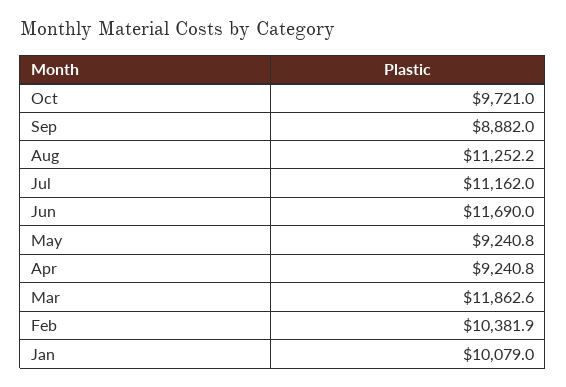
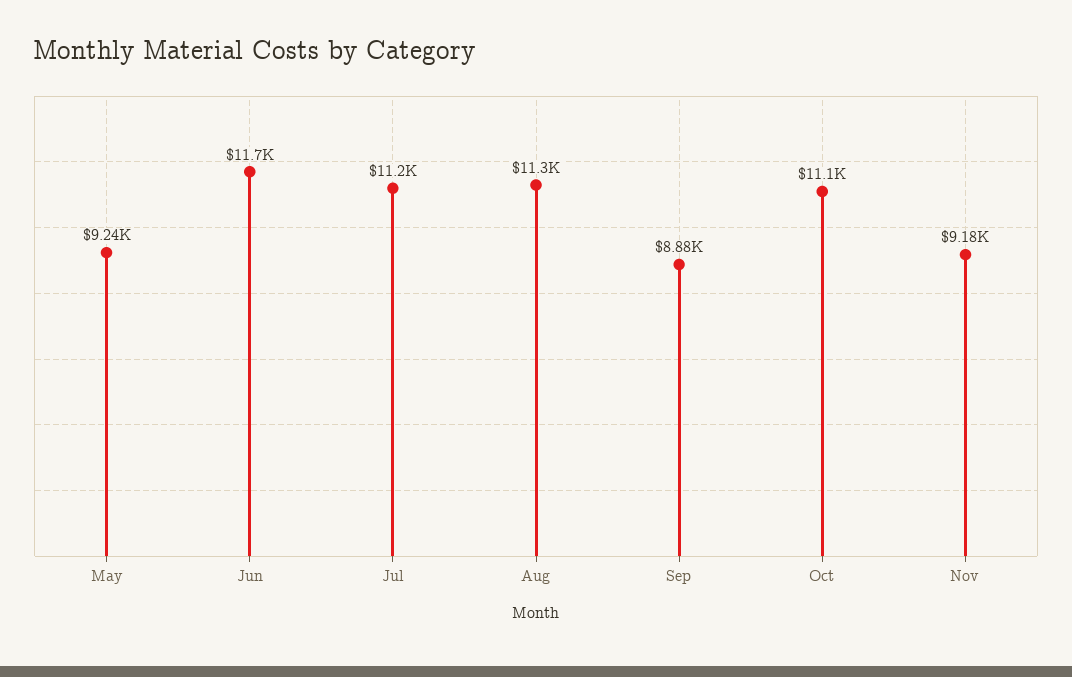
Oct: 9721 -> 11100
Apr: 9240.8 -> none
Mar: 11862.6 -> none
Feb: 10381.9 -> none
Jan: 10079 -> none
Nov: none -> 9180

